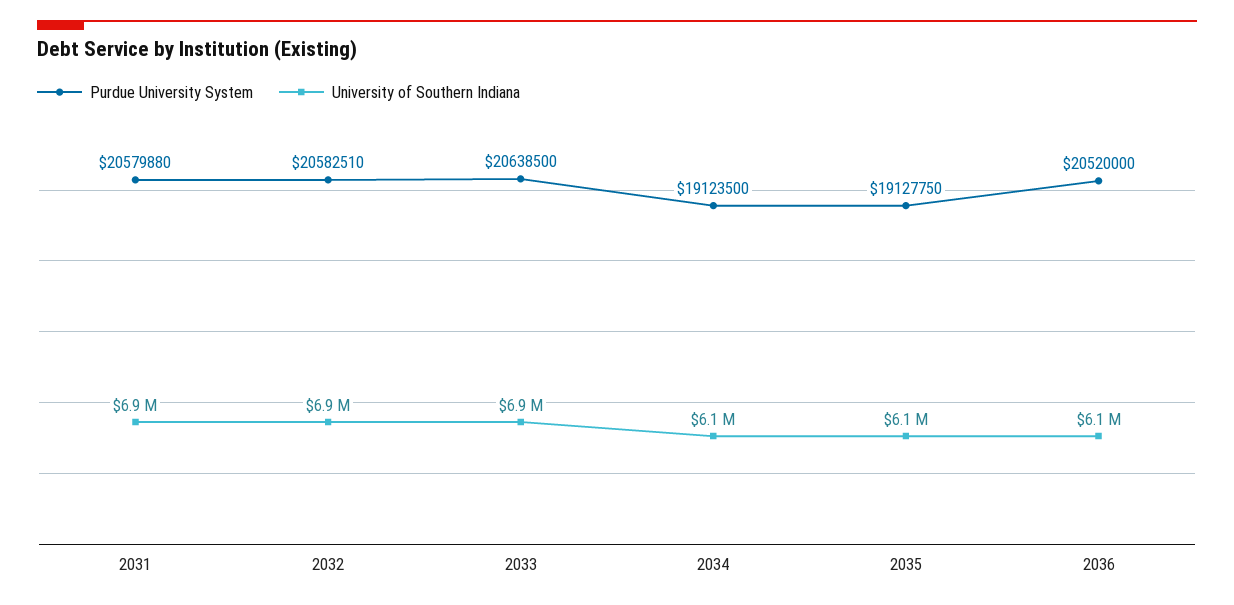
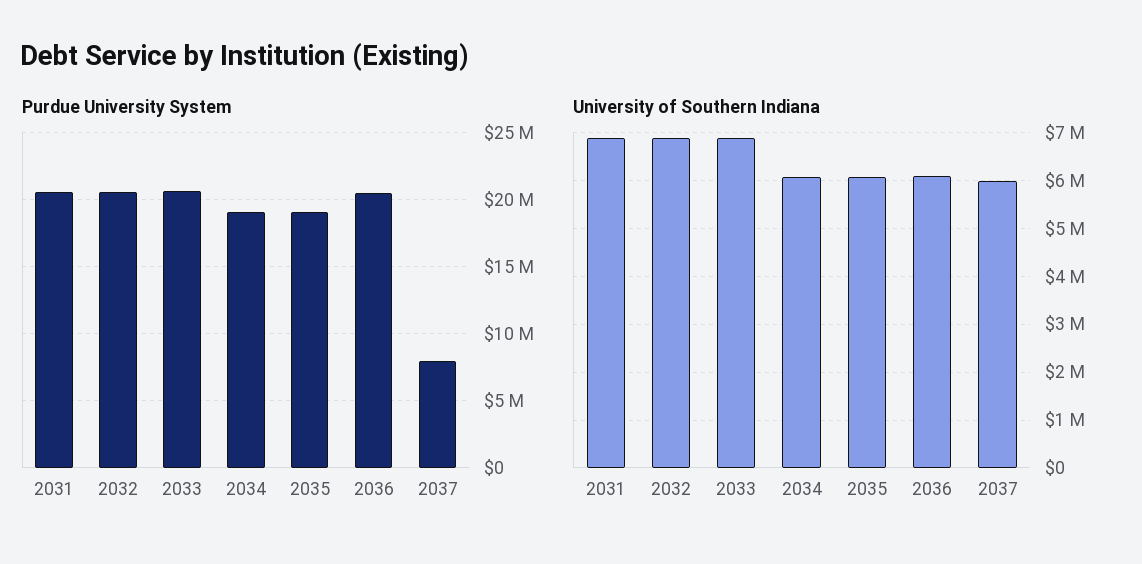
Purdue University System, 2037: none -> 8000000
University of Southern Indiana, 2037: none -> 6000000

